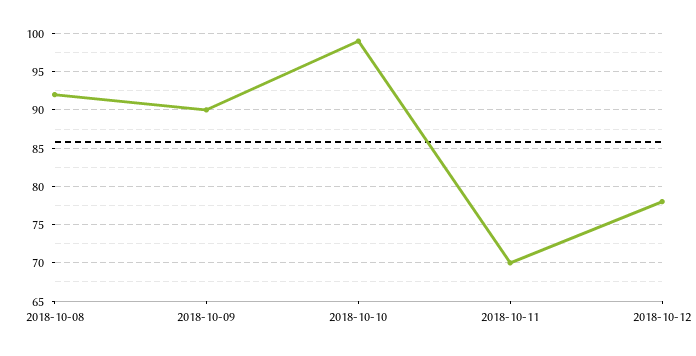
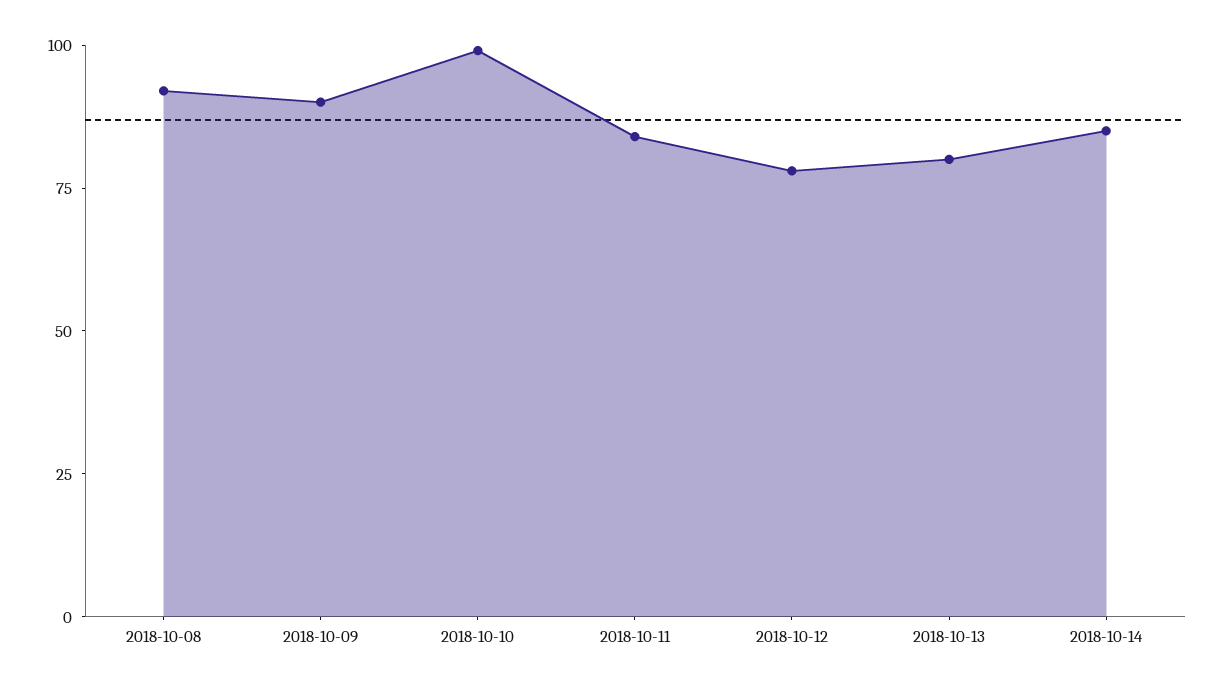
2018-10-11: 70 -> 85
2018-10-13: none -> 80
2018-10-14: none -> 85

